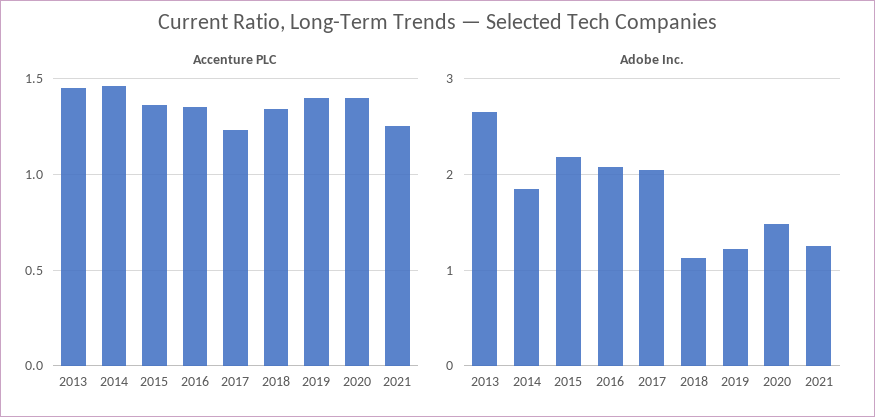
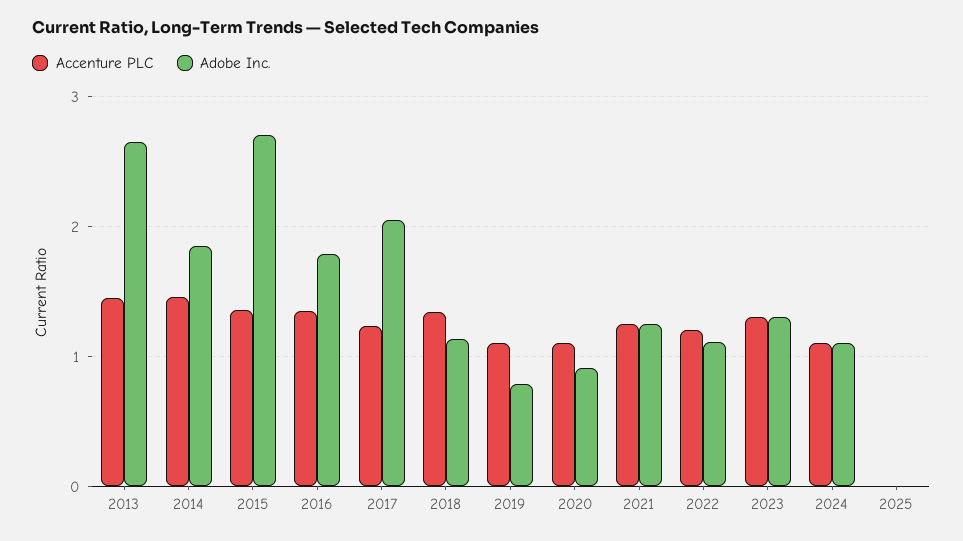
Accenture PLC, 2019: 1.4 -> 1.1
Accenture PLC, 2020: 1.4 -> 1.1
Adobe Inc., 2015: 2.2 -> 2.7
Adobe Inc., 2016: 2.1 -> 1.8
Adobe Inc., 2019: 1.2 -> 0.8
Adobe Inc., 2020: 1.5 -> 0.9
Accenture PLC, 2022: none -> 1.2
Adobe Inc., 2022: none -> 1.1
Accenture PLC, 2023: none -> 1.3
Adobe Inc., 2023: none -> 1.3
Accenture PLC, 2024: none -> 1.1
Adobe Inc., 2024: none -> 1.1
Accenture PLC, 2025: none -> 0
Adobe Inc., 2025: none -> 0

